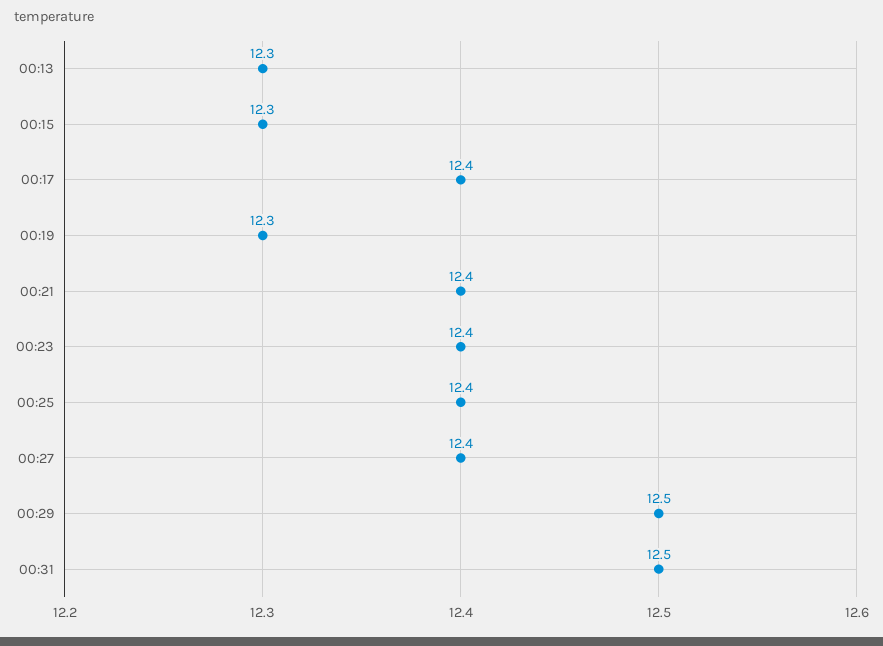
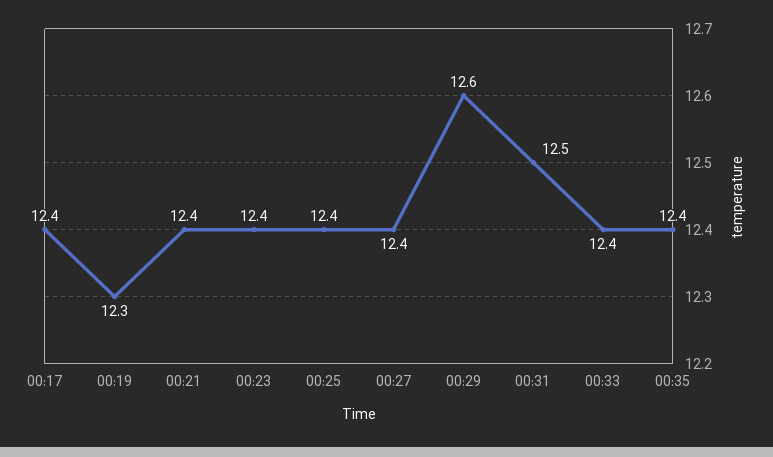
00:13: 12.3 -> none
00:15: 12.3 -> none
00:29: 12.5 -> 12.6
00:33: none -> 12.4
00:35: none -> 12.4

